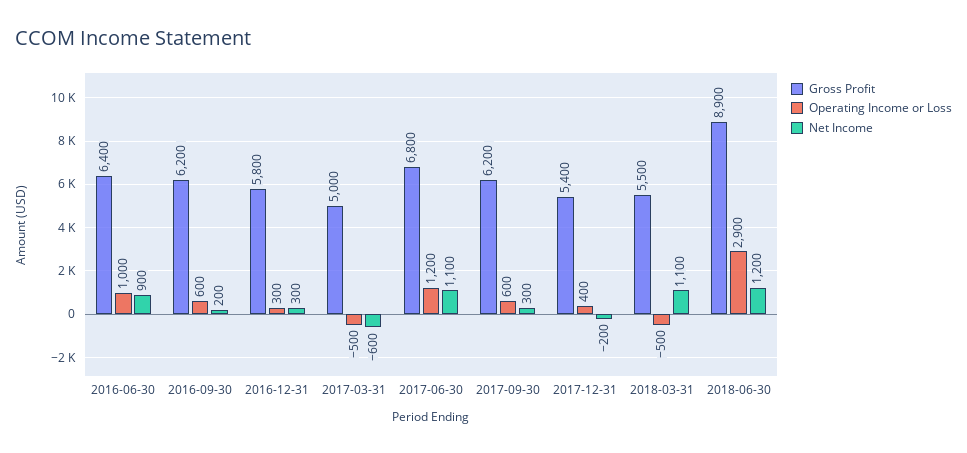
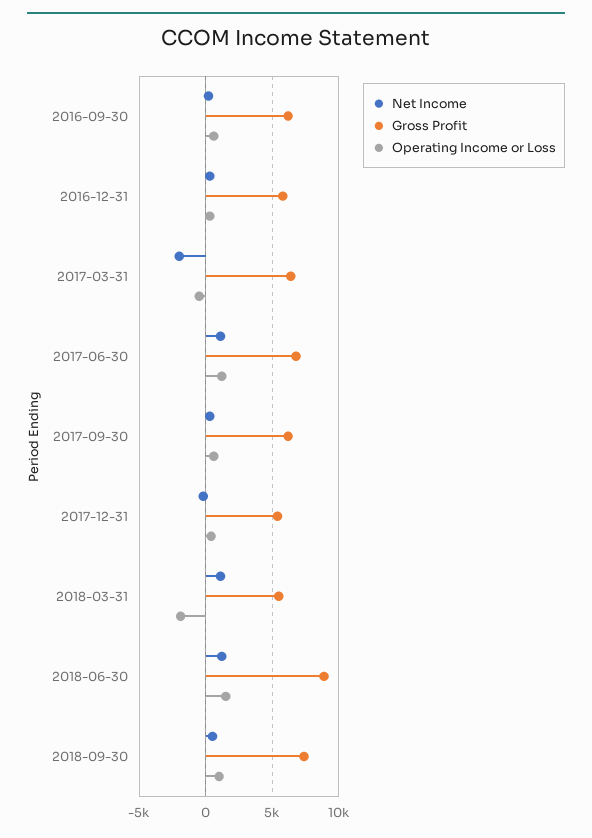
Gross Profit, 2016-06-30: 6400 -> none
Operating Income or Loss, 2016-06-30: 1000 -> none
Net Income, 2016-06-30: 900 -> none
Gross Profit, 2017-03-31: 5000 -> 6500
Net Income, 2017-03-31: -600 -> -2000
Operating Income or Loss, 2018-03-31: -500 -> -2000
Operating Income or Loss, 2018-06-30: 2900 -> 1500
Net Income, 2018-09-30: none -> 500
Gross Profit, 2018-09-30: none -> 7500
Operating Income or Loss, 2018-09-30: none -> 1000

